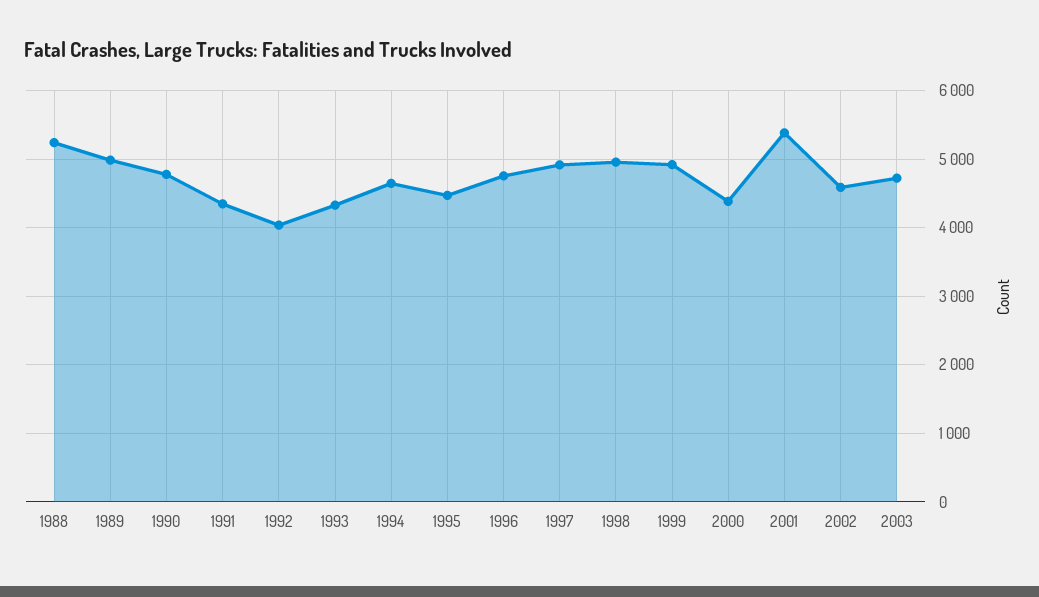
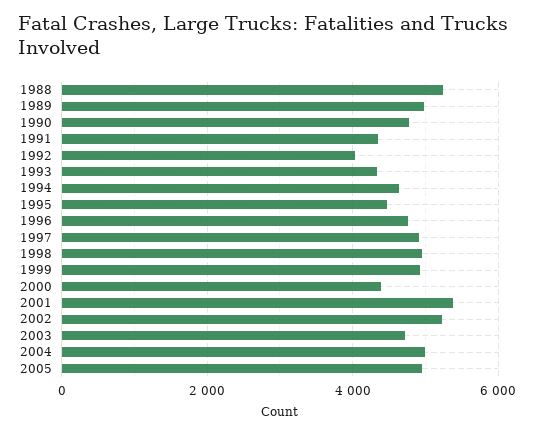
2002: 4600 -> 5200
2004: none -> 5000
2005: none -> 5000

